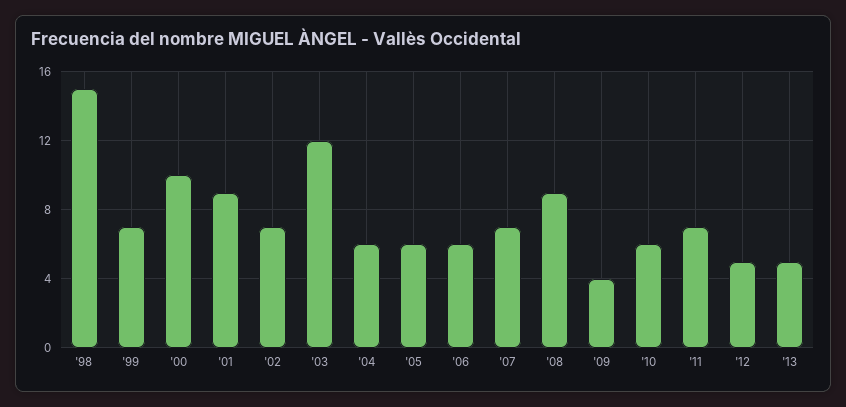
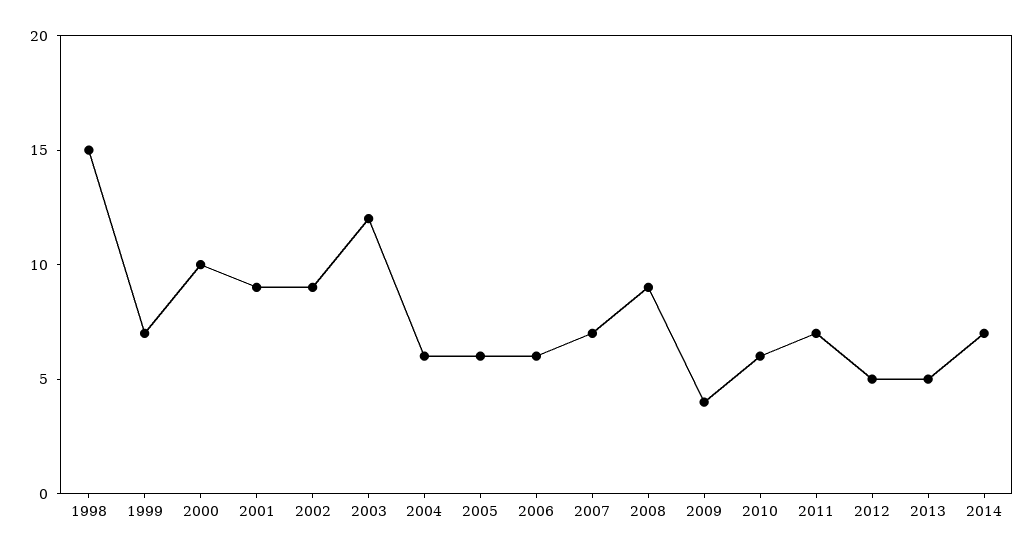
'02: 7 -> 9
2014: none -> 7

